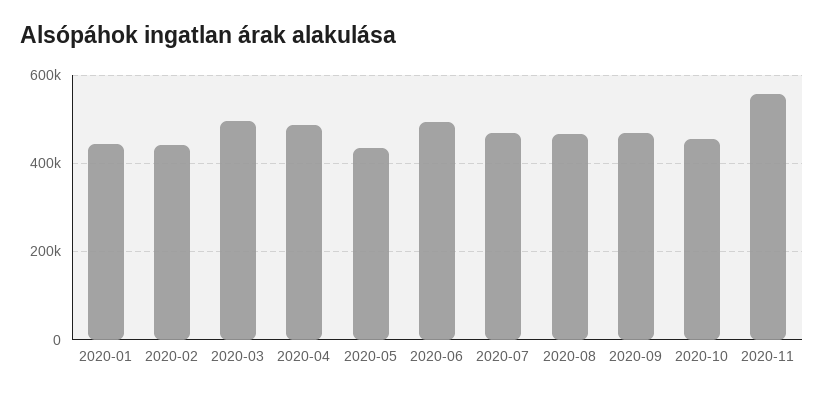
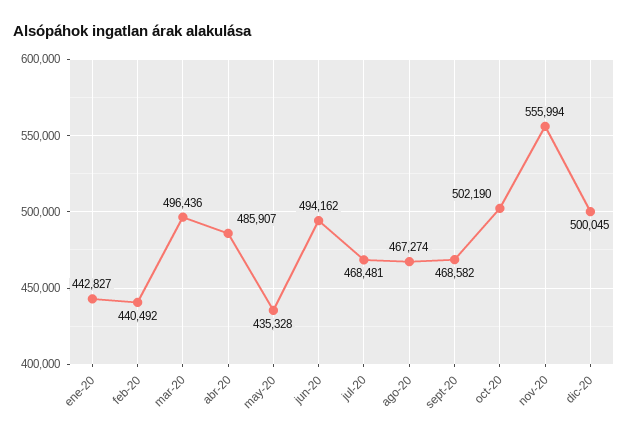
2020-10: 460000 -> 502190
dic-20: none -> 500045

